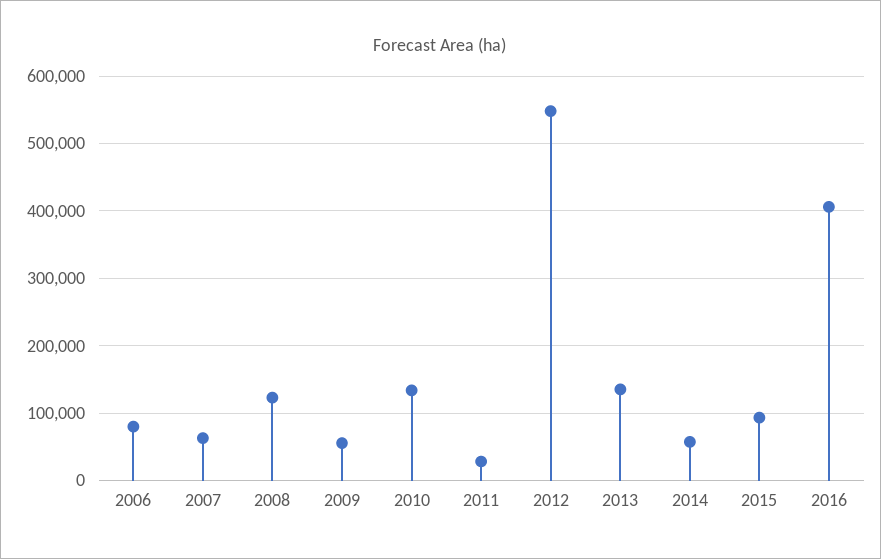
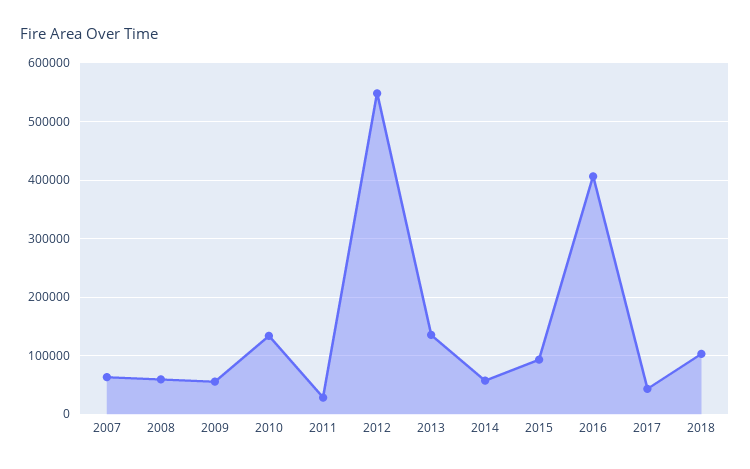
2006: 80000 -> none
2008: 120000 -> 60000
2017: none -> 40000
2018: none -> 100000

